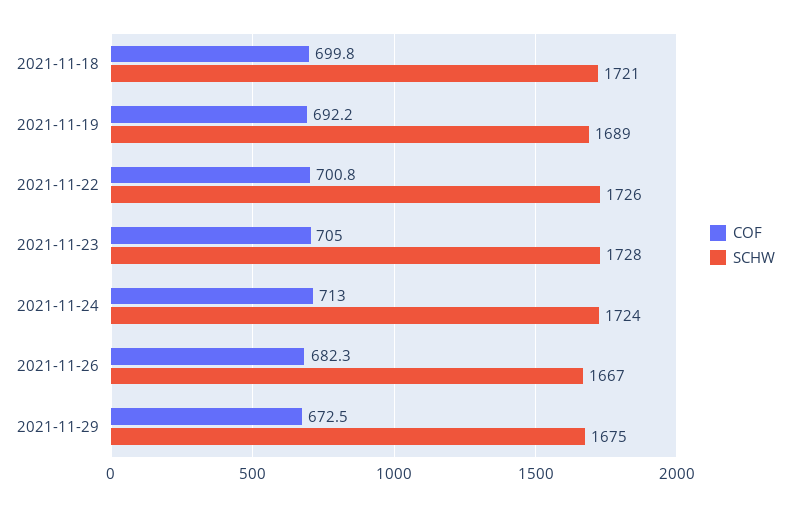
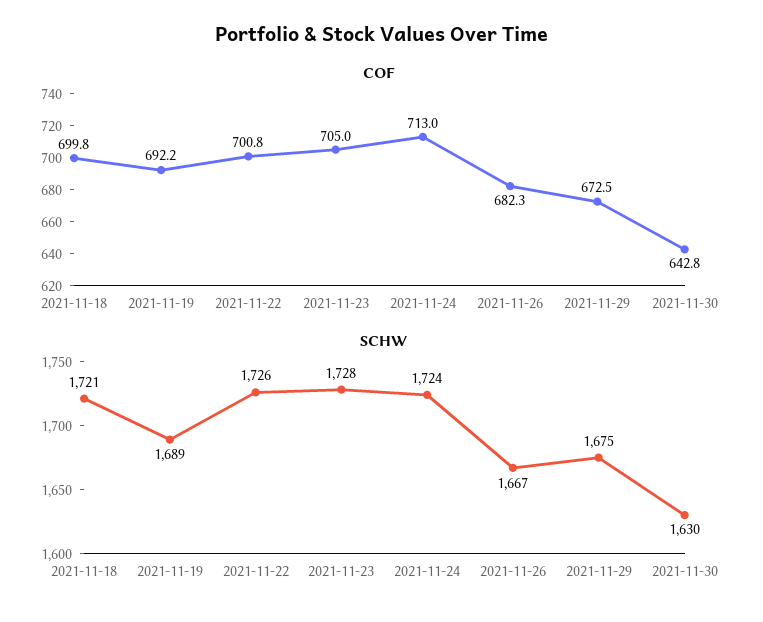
COF, 2021-11-30: none -> 642.8
SCHW, 2021-11-30: none -> 1630

